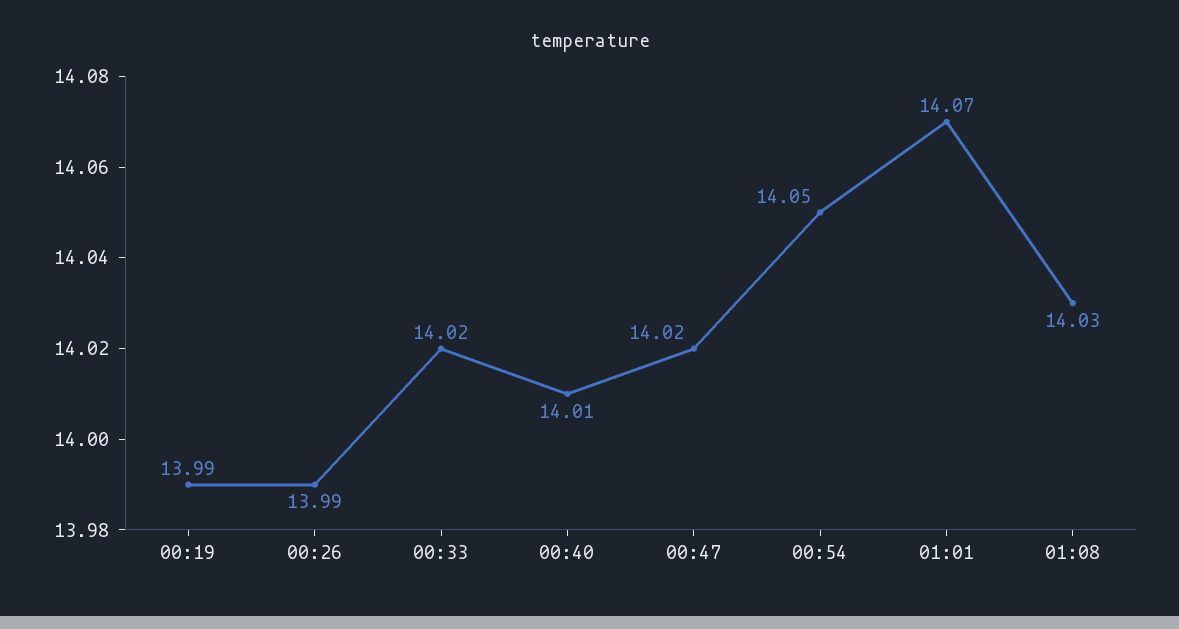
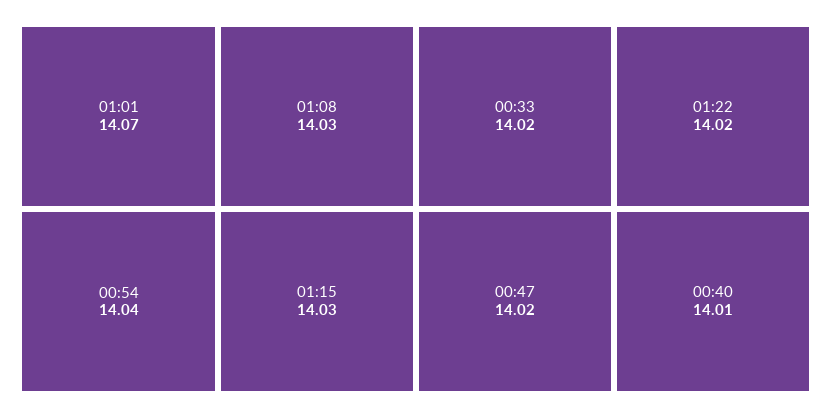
00:19: 13.99 -> none
00:26: 13.99 -> none
00:54: 14.05 -> 14.04
01:15: none -> 14.03
01:22: none -> 14.02

